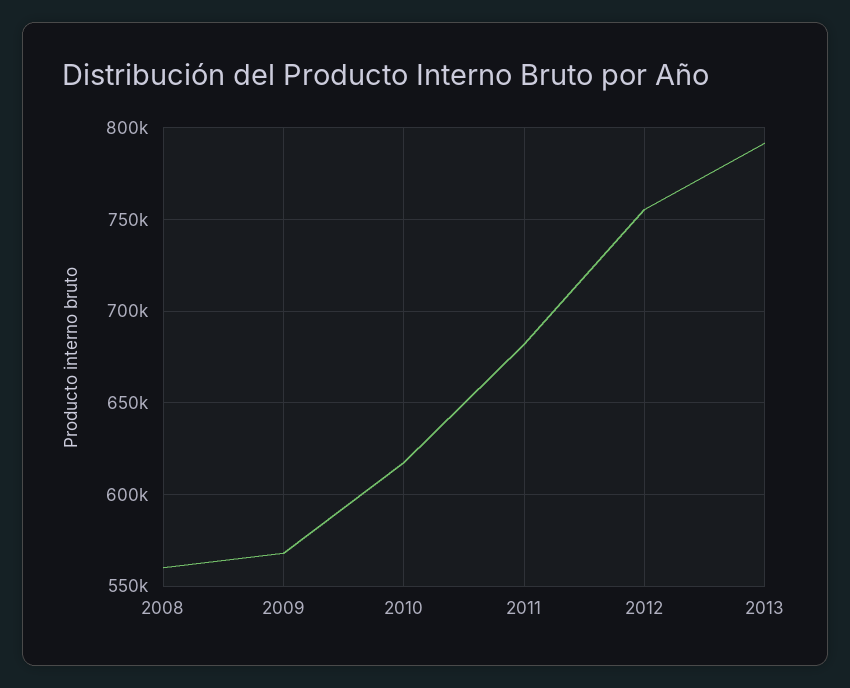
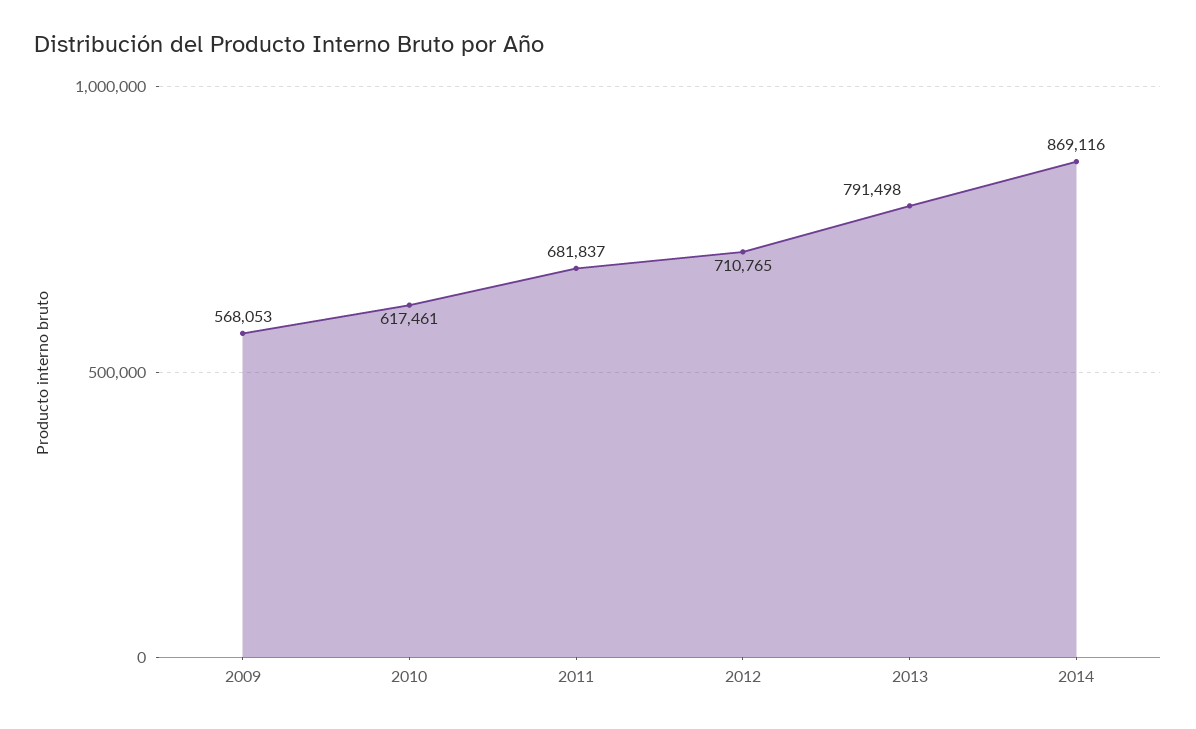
2008: 560000 -> none
2012: 755000 -> 710765
2014: none -> 869116

